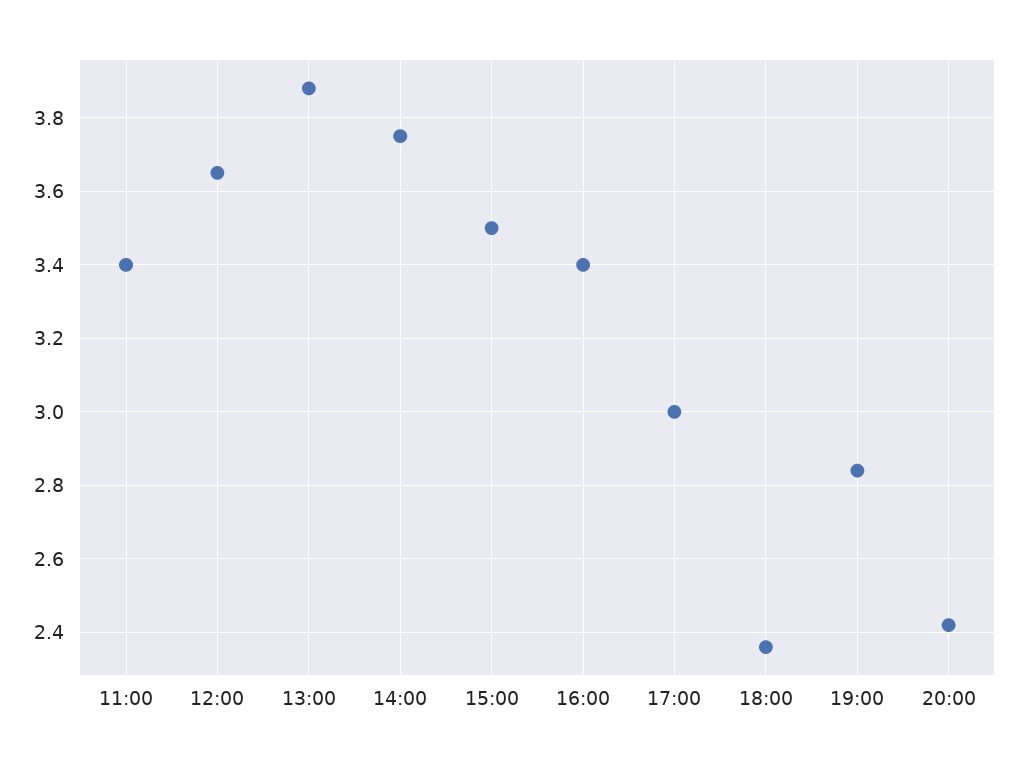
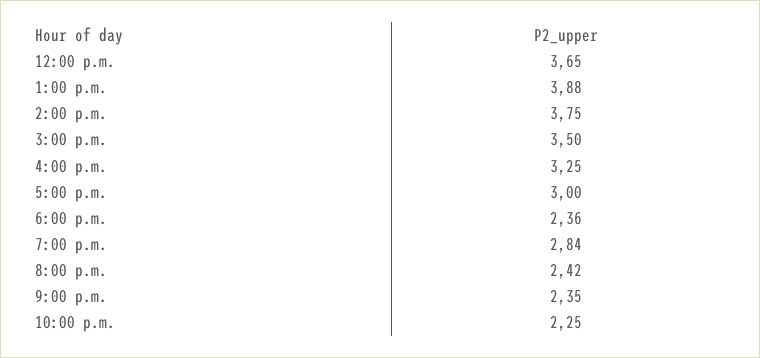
11:00: 3.4 -> none
16:00: 3.4 -> 3.25
9:00 p.m.: none -> 2.35
10:00 p.m.: none -> 2.25

